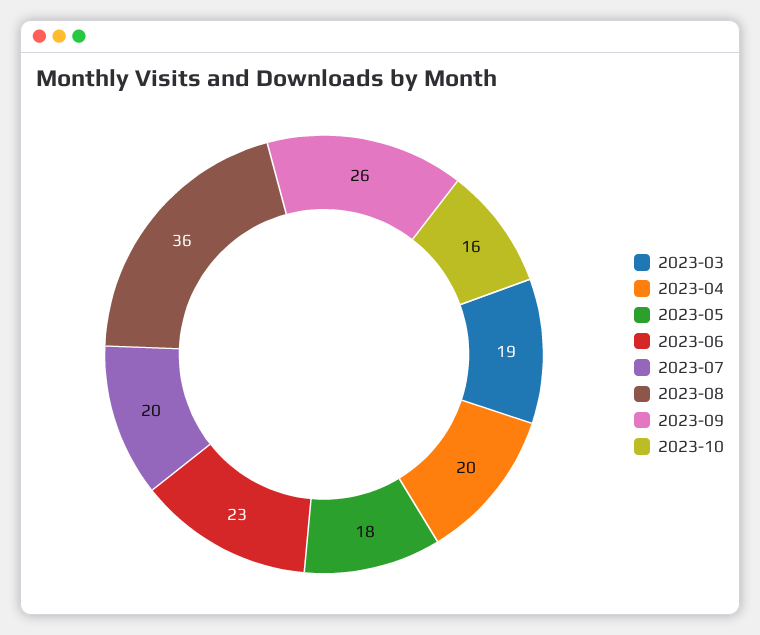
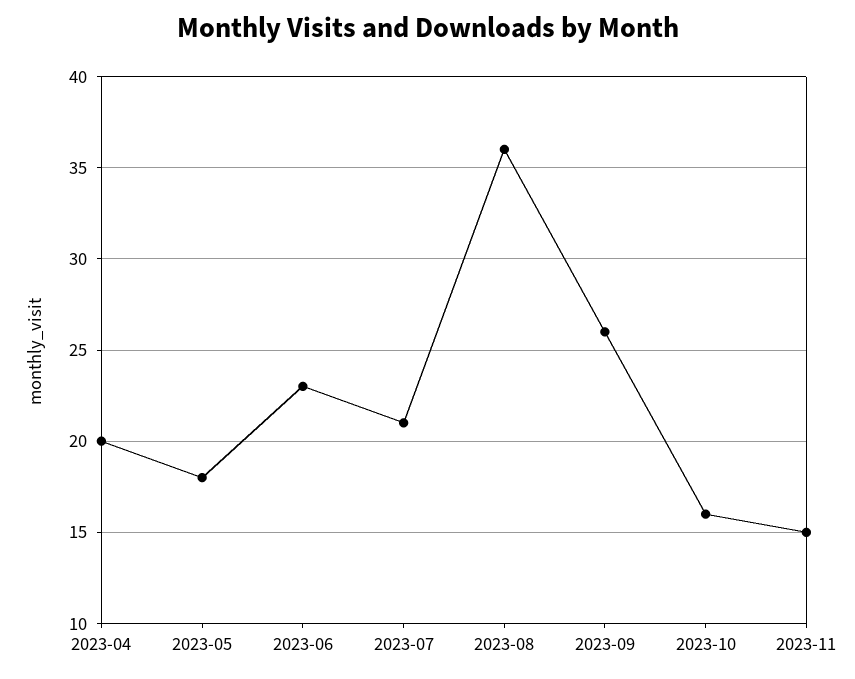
2023-03: 19 -> none
2023-07: 20 -> 21
2023-11: none -> 15

